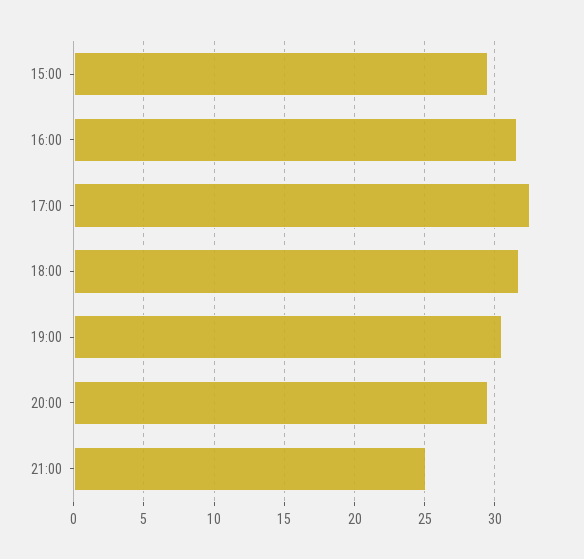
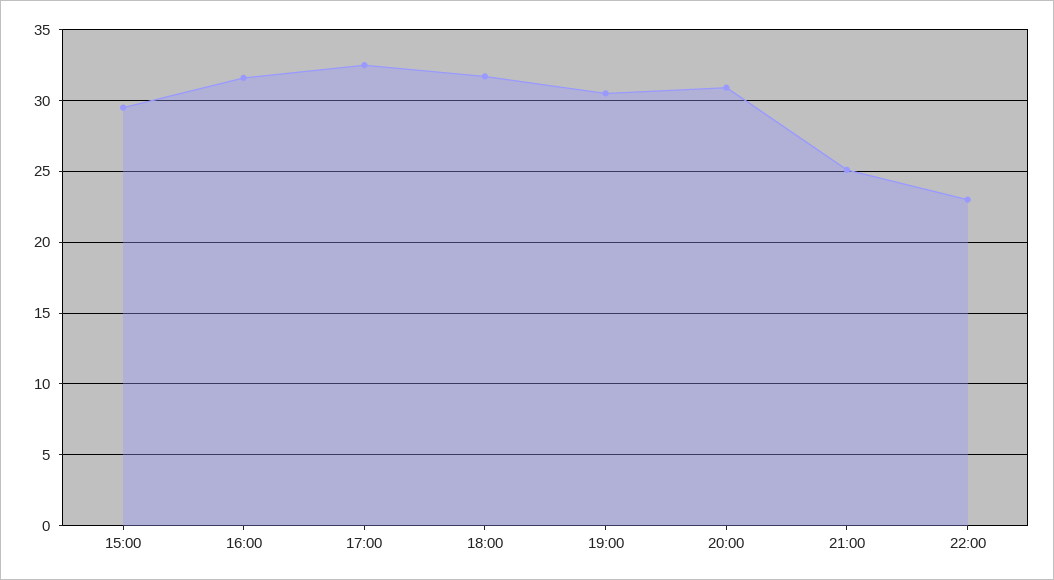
20:00: 29.5 -> 31
22:00: none -> 23

